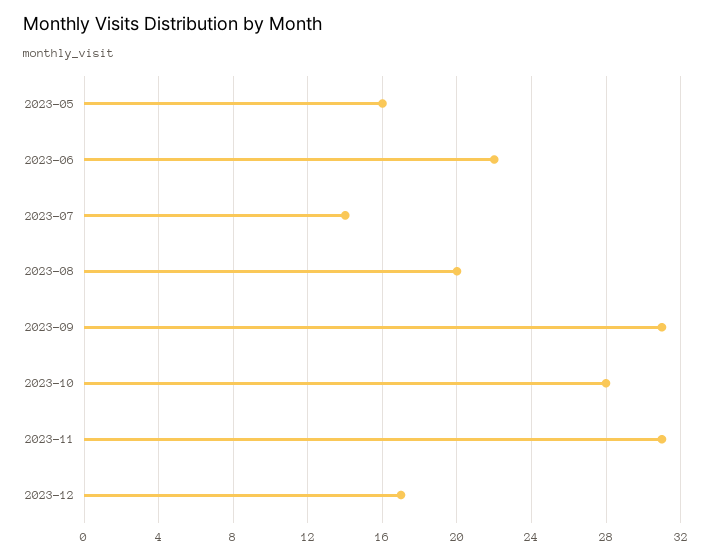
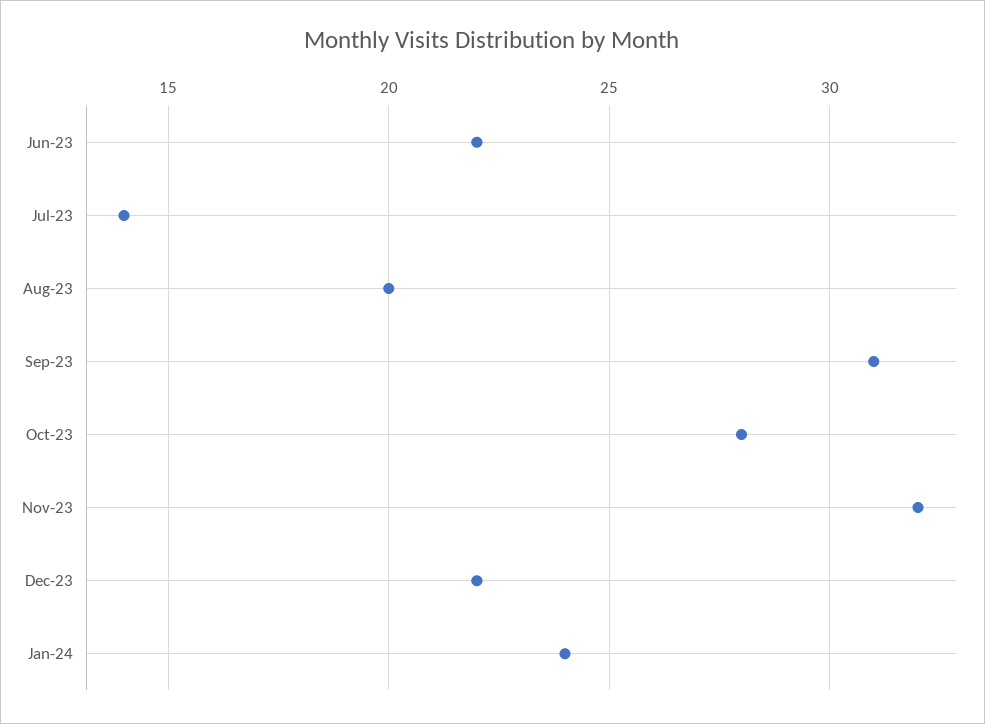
2023-05: 16 -> none
2023-11: 31 -> 32
2023-12: 17 -> 22
Jan-24: none -> 24

